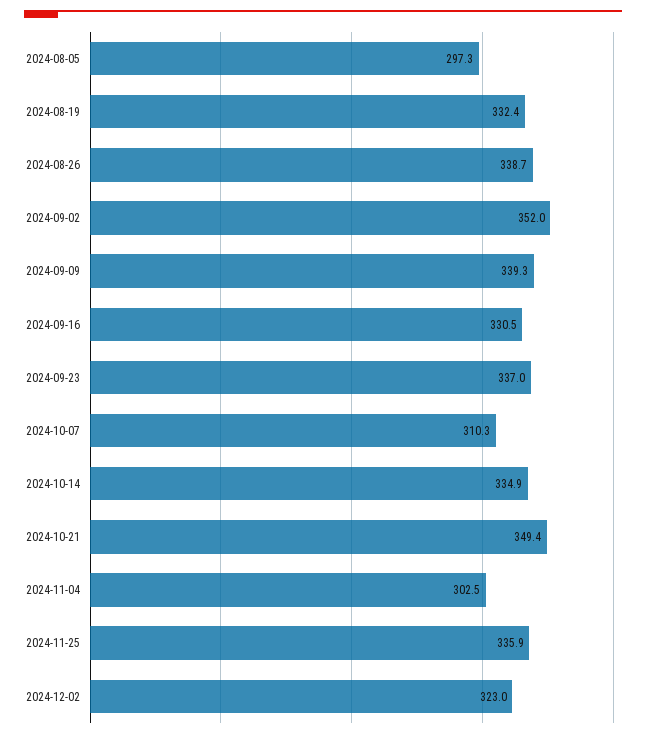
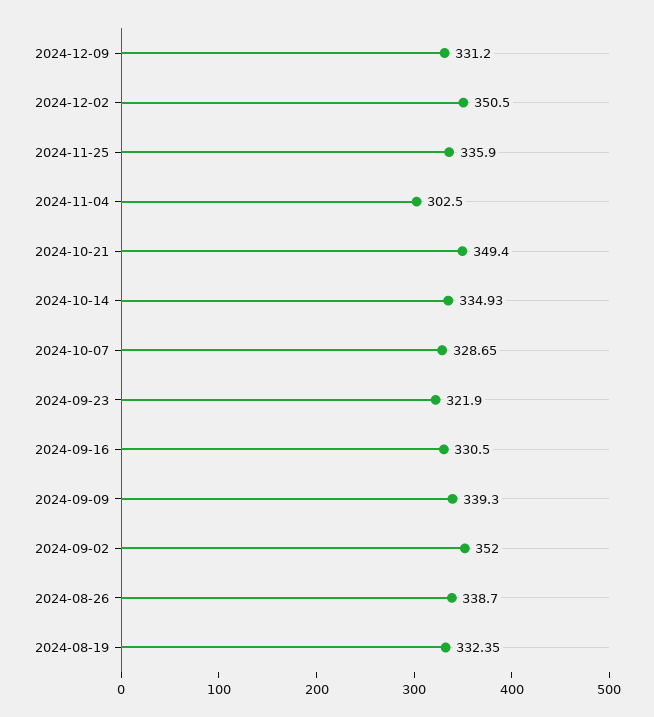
2024-08-05: 297.3 -> none
2024-09-23: 337 -> 321.9
2024-10-07: 310.3 -> 328.65
2024-12-02: 323 -> 350.5
2024-12-09: none -> 331.2

